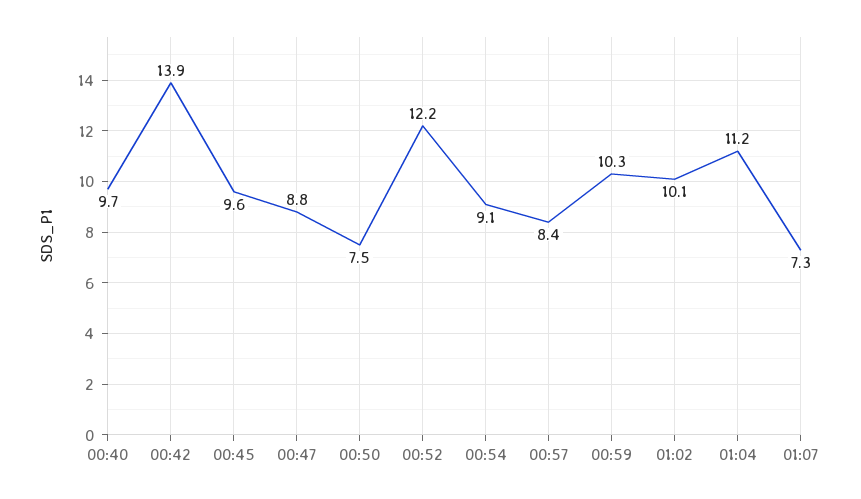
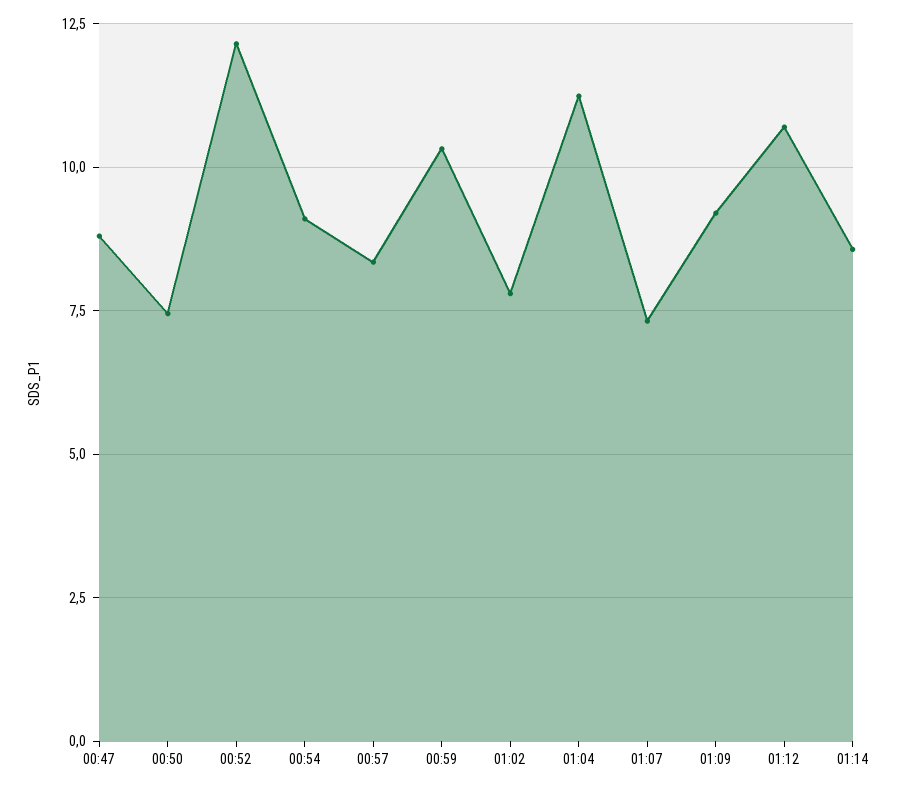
00:40: 9.7 -> none
00:42: 13.9 -> none
00:45: 9.6 -> none
01:02: 10.1 -> 7.75
01:09: none -> 9.25
01:12: none -> 10.75
01:14: none -> 8.5

